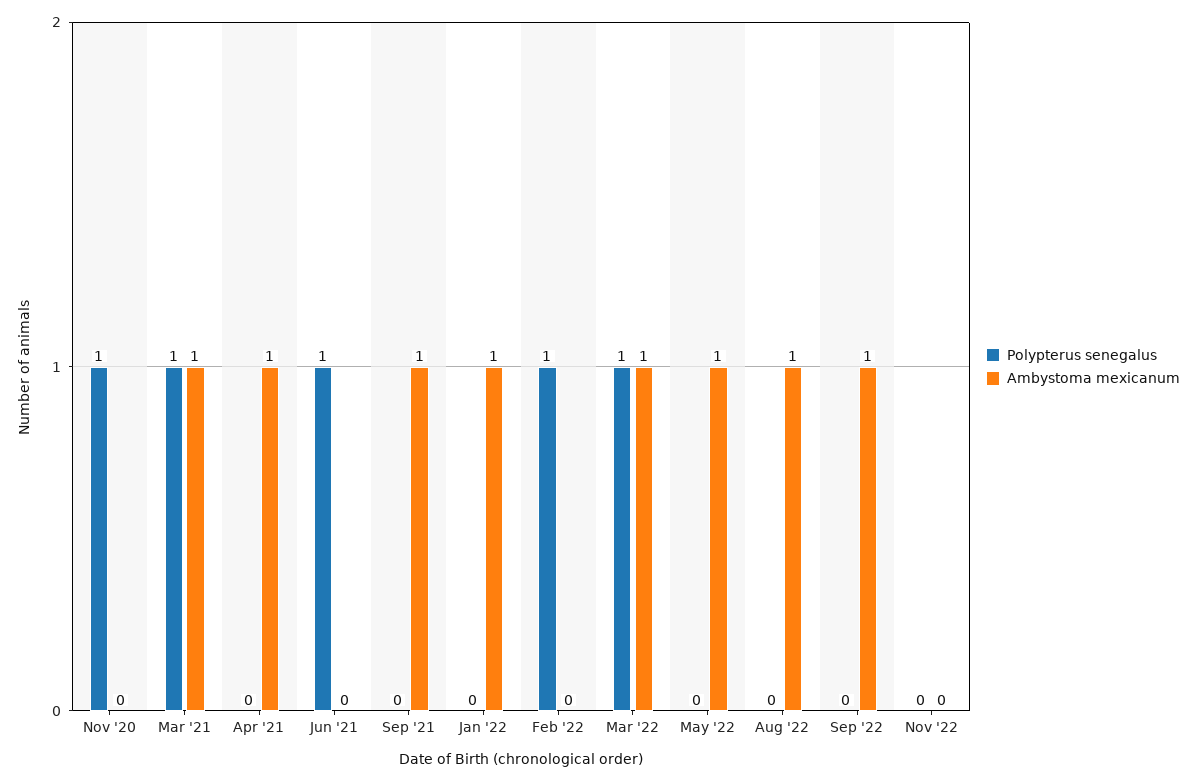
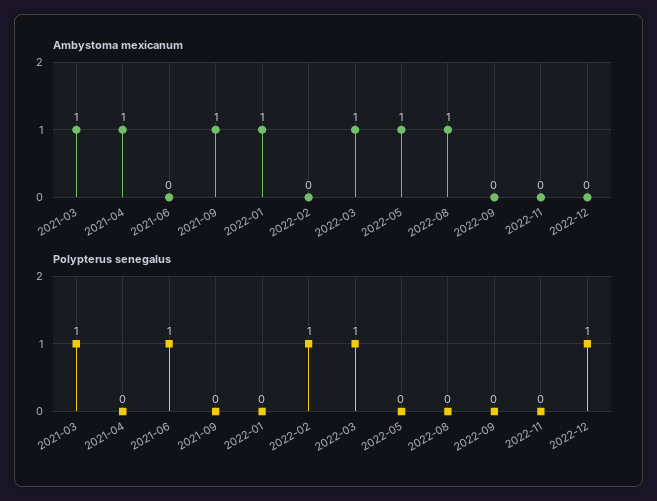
Polypterus senegalus, Nov '20: 1 -> none
Ambystoma mexicanum, Nov '20: 0 -> none
Ambystoma mexicanum, Sep '22: 1 -> 0
Ambystoma mexicanum, 2022-12: none -> 0
Polypterus senegalus, 2022-12: none -> 1

